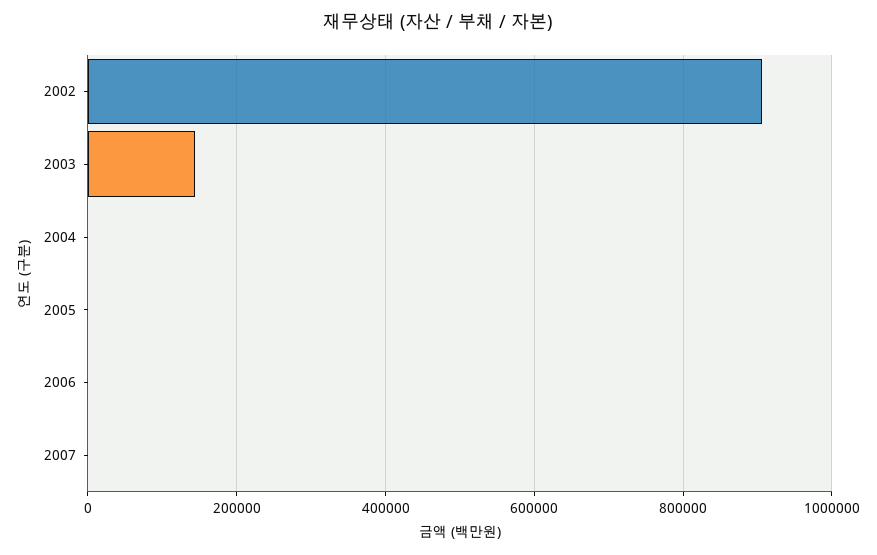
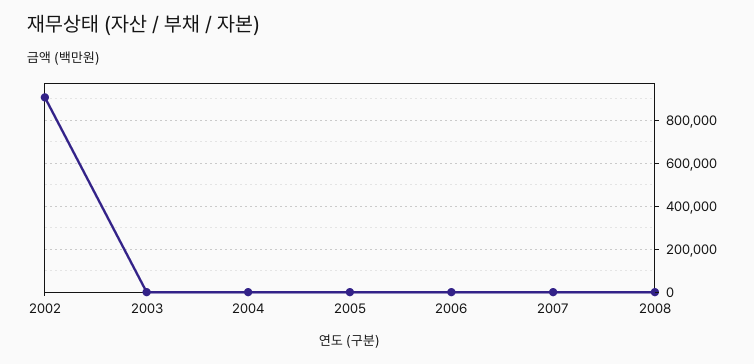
2003: 140000 -> 0
2008: none -> 0

